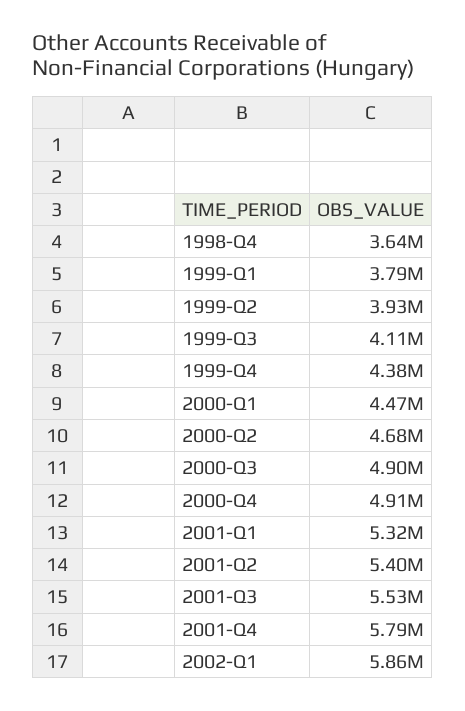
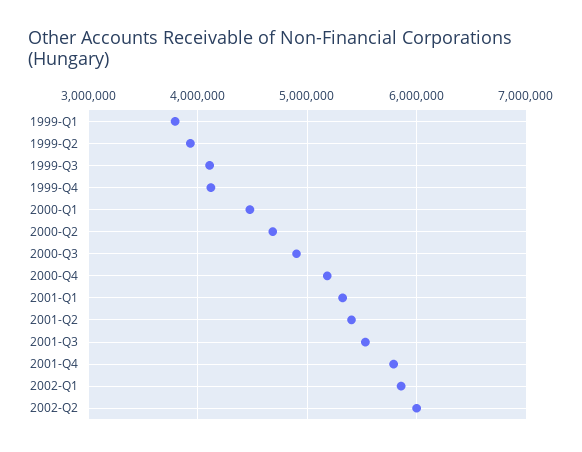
1998-Q4: 3640000 -> none
1999-Q4: 4380000 -> 4100000
2000-Q4: 4910000 -> 5200000
2002-Q2: none -> 6000000

